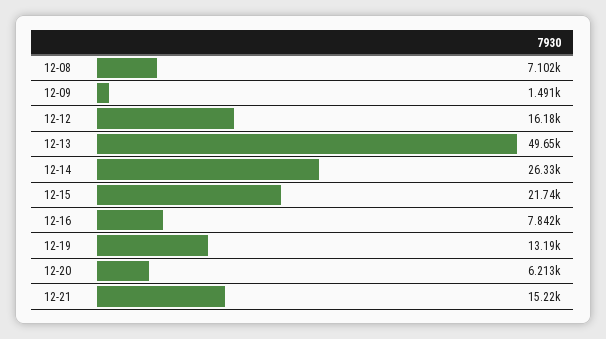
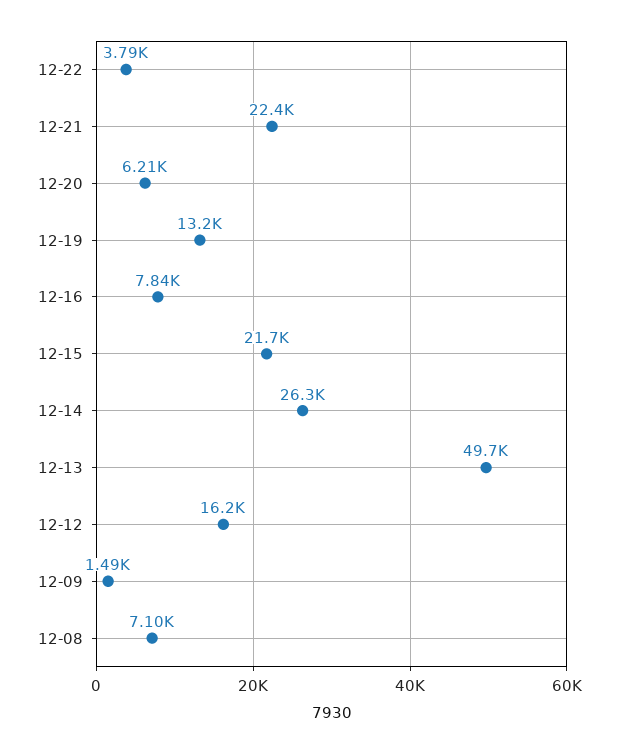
12-21: 15220 -> 22400
12-22: none -> 3790

